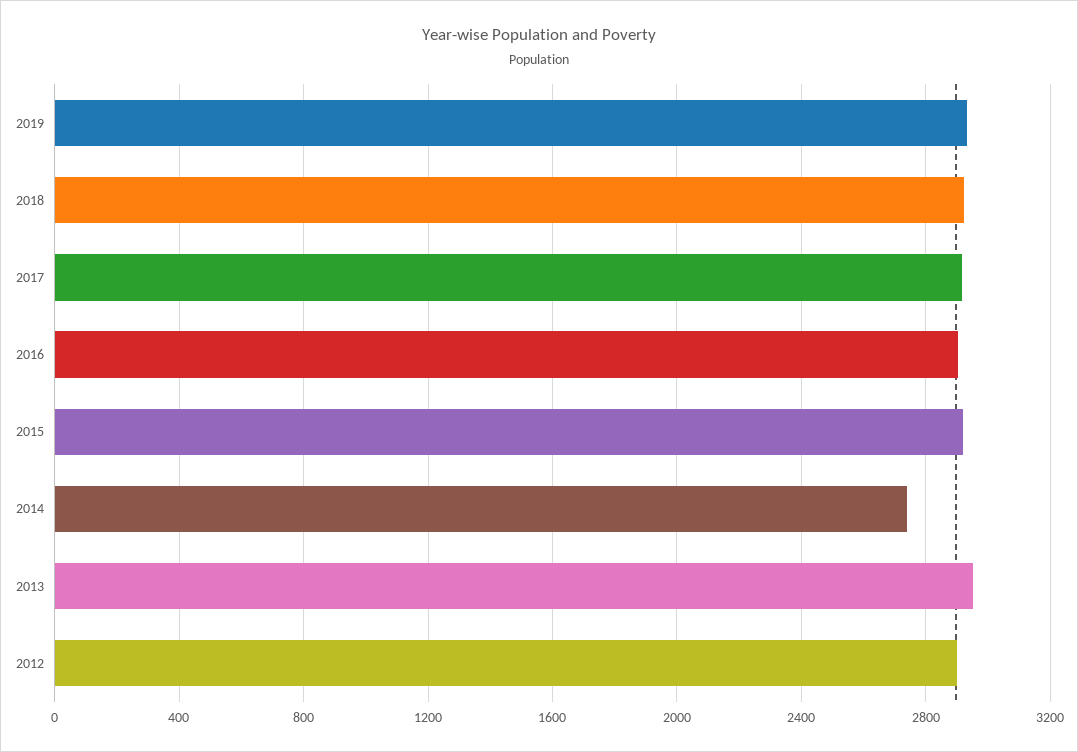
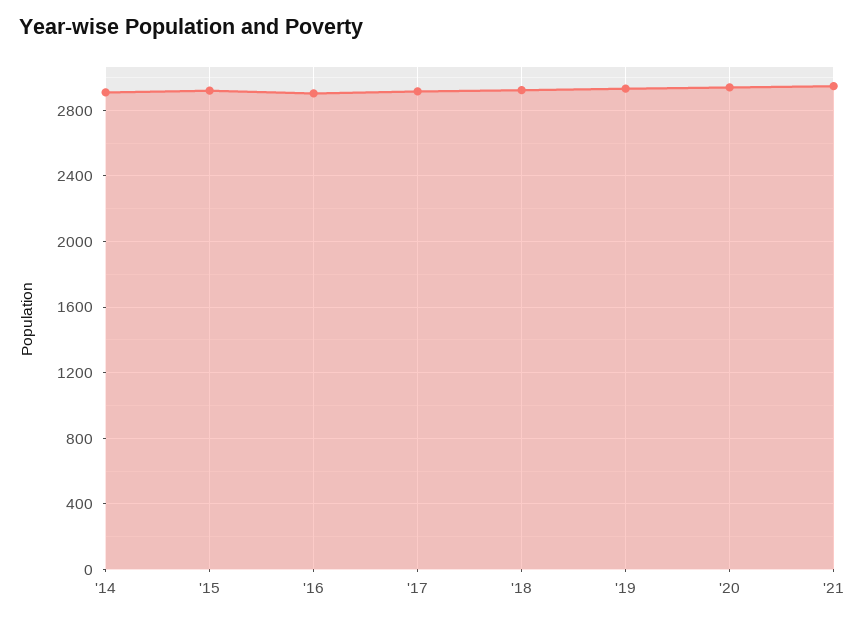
2014: 2750 -> 2900
2013: 2950 -> none
2012: 2900 -> none
'20: none -> 2950
'21: none -> 2950

